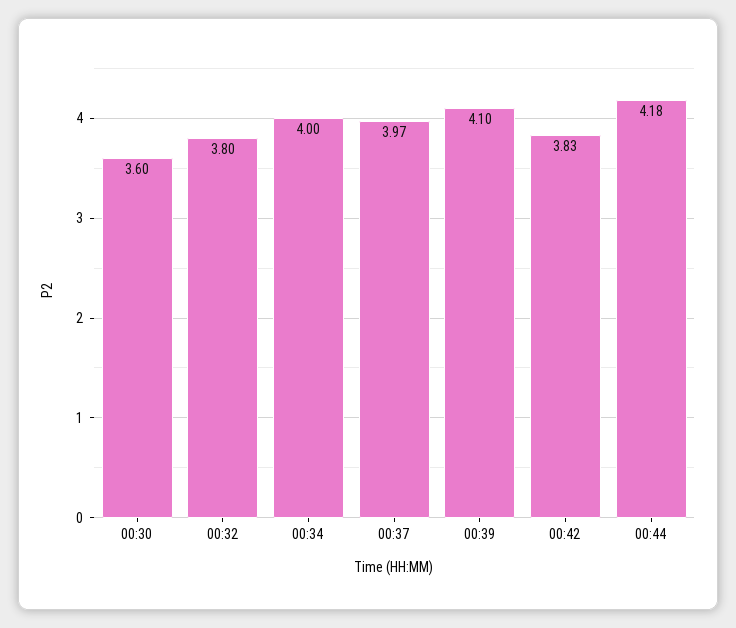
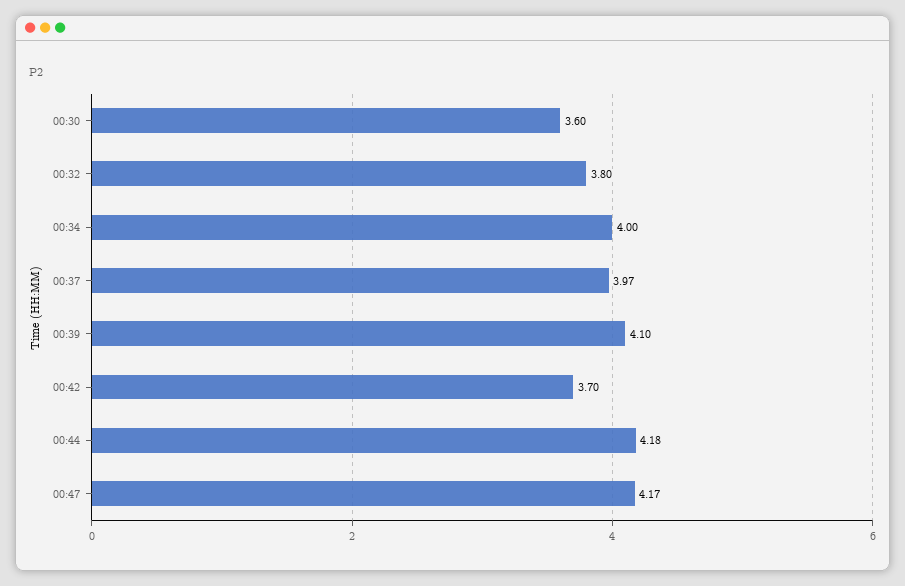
00:42: 3.83 -> 3.7
00:47: none -> 4.17

